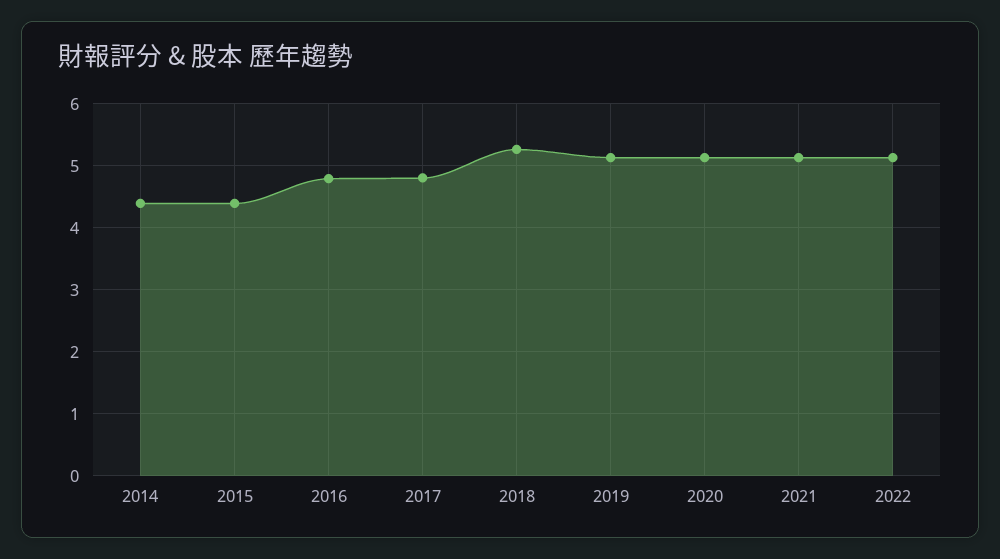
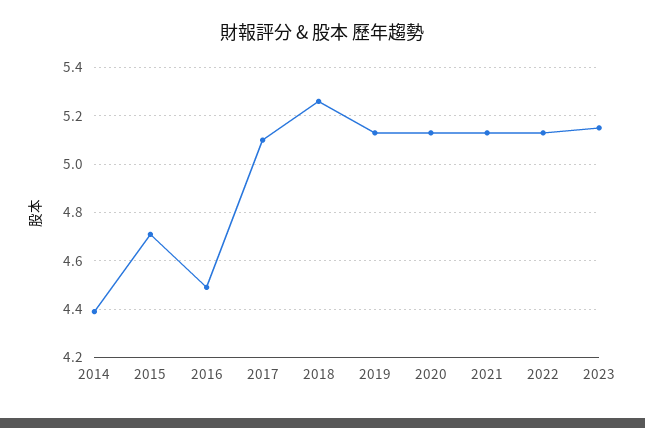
2015: 4.4 -> 4.7
2016: 4.8 -> 4.5
2017: 4.8 -> 5.1
2023: none -> 5.15

